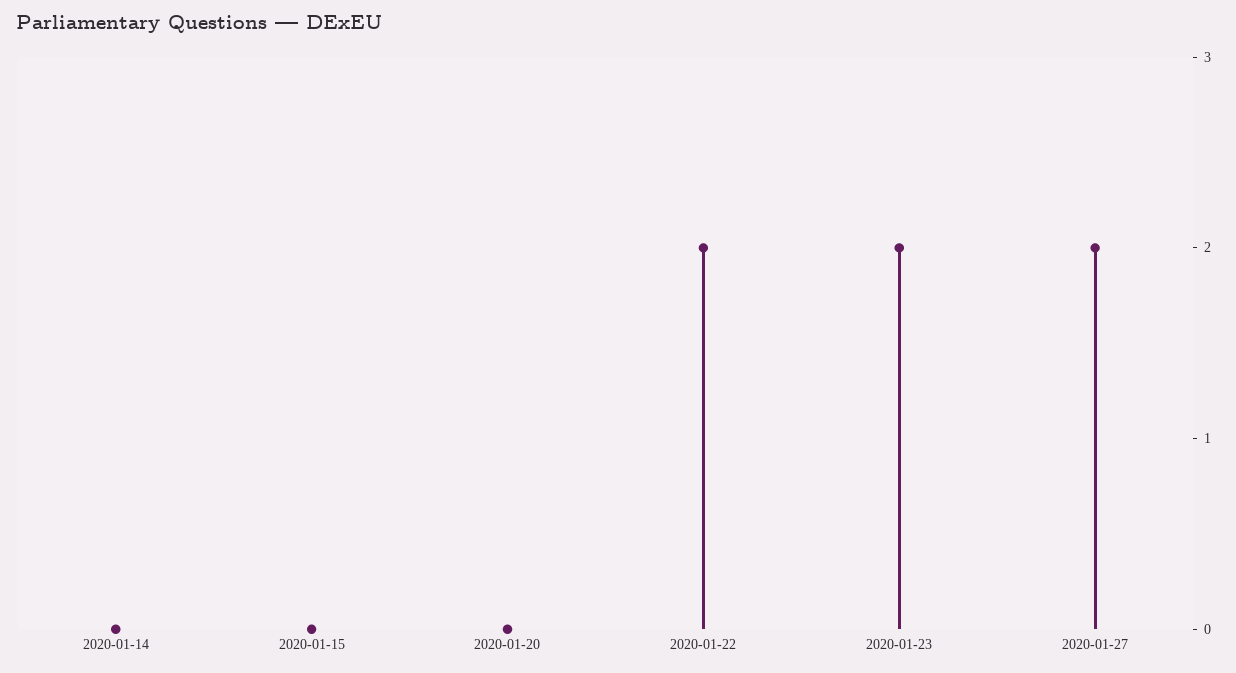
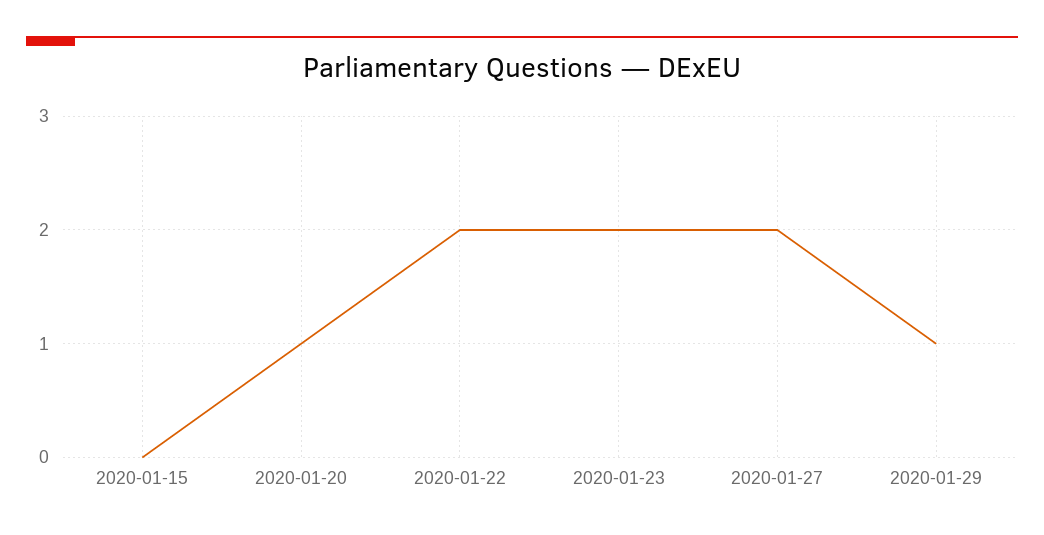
2020-01-14: 0 -> none
2020-01-20: 0 -> 1
2020-01-29: none -> 1

